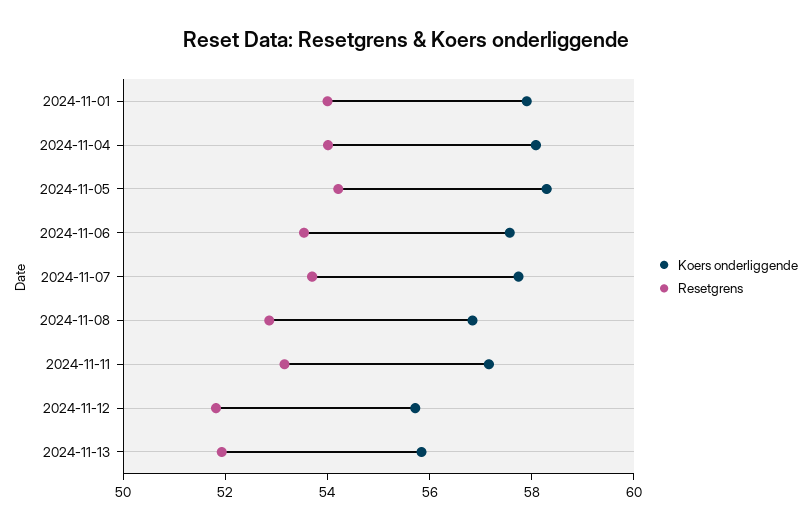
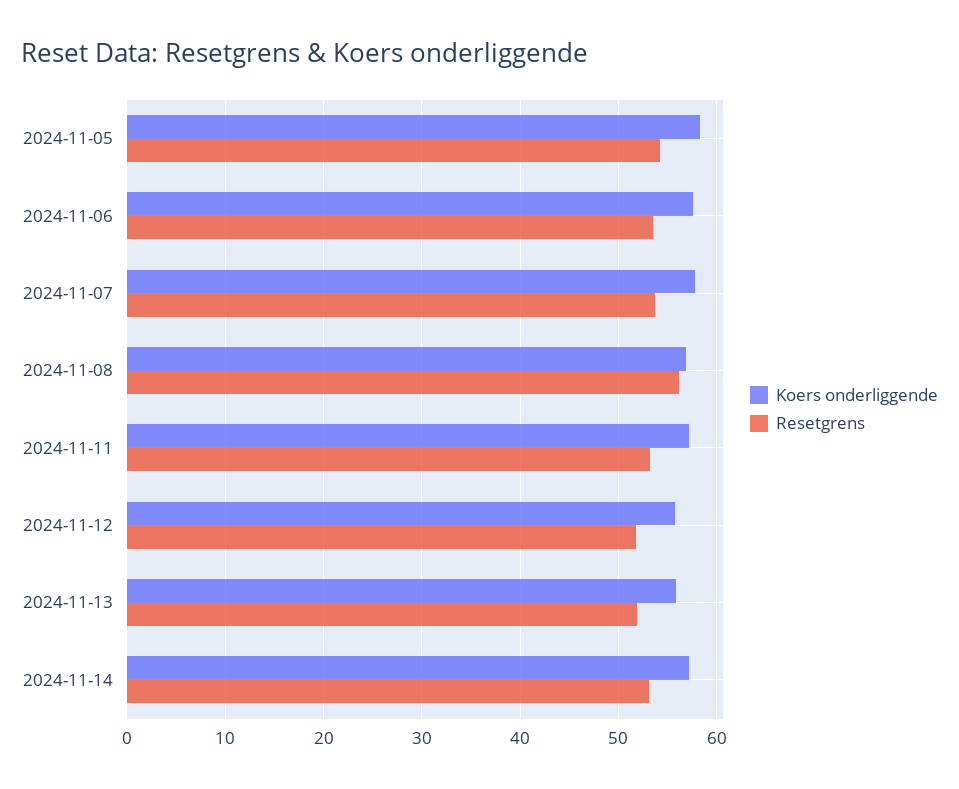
Koers onderliggende, 2024-11-01: 58 -> none
Resetgrens, 2024-11-01: 54 -> none
Koers onderliggende, 2024-11-04: 58 -> none
Resetgrens, 2024-11-04: 54 -> none
Resetgrens, 2024-11-08: 53 -> 56
Koers onderliggende, 2024-11-14: none -> 57
Resetgrens, 2024-11-14: none -> 53

